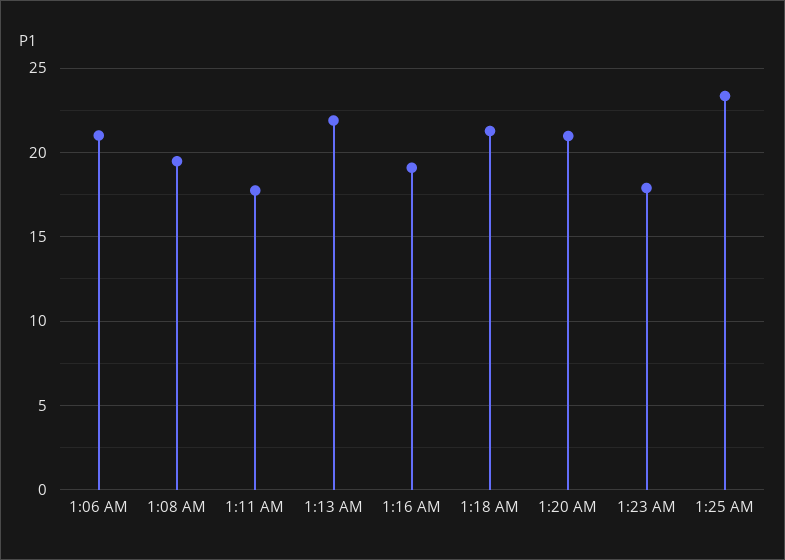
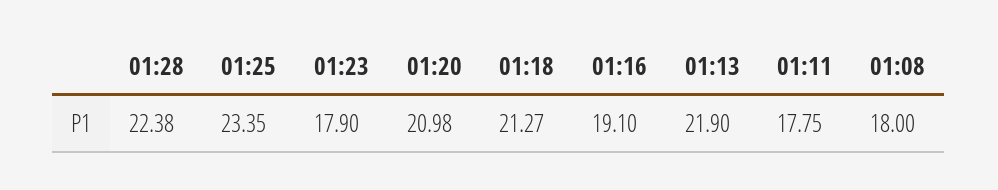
1:06 AM: 21 -> none
1:08 AM: 19.5 -> 18
01:28: none -> 22.38

